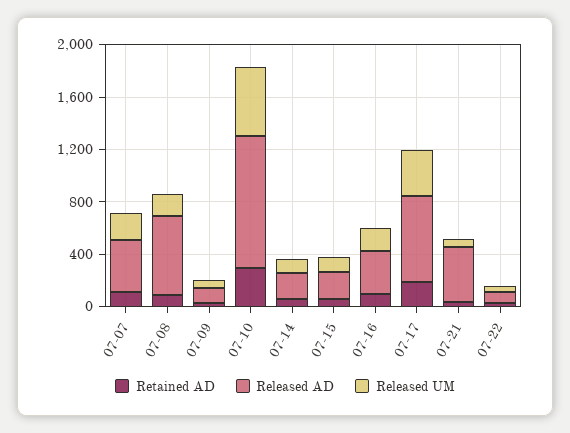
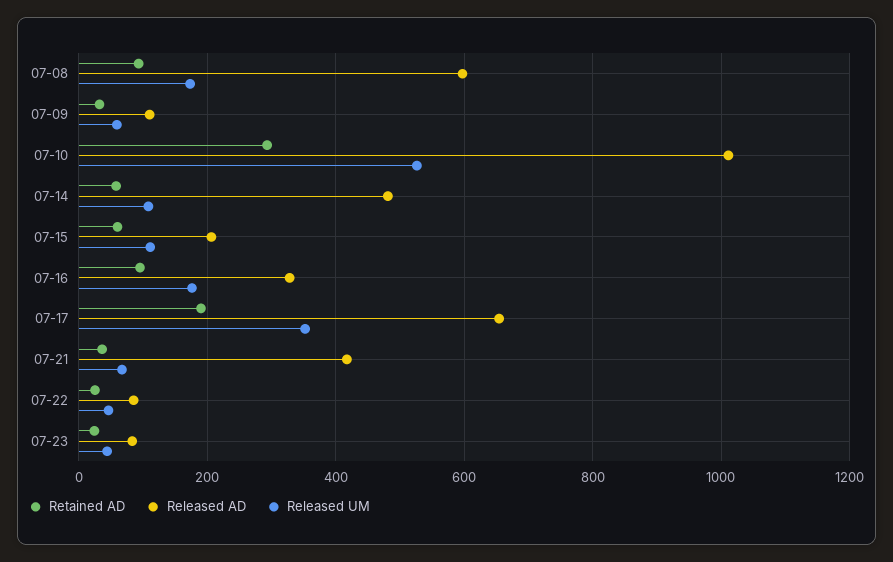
Retained AD, 07-07: 100 -> none
Released AD, 07-07: 400 -> none
Released UM, 07-07: 200 -> none
Released AD, 07-14: 200 -> 480
Retained AD, 07-23: none -> 20
Released AD, 07-23: none -> 80
Released UM, 07-23: none -> 40

